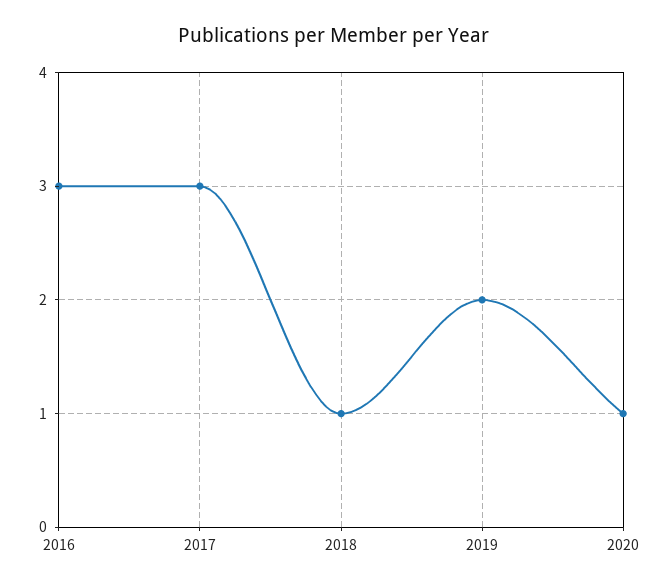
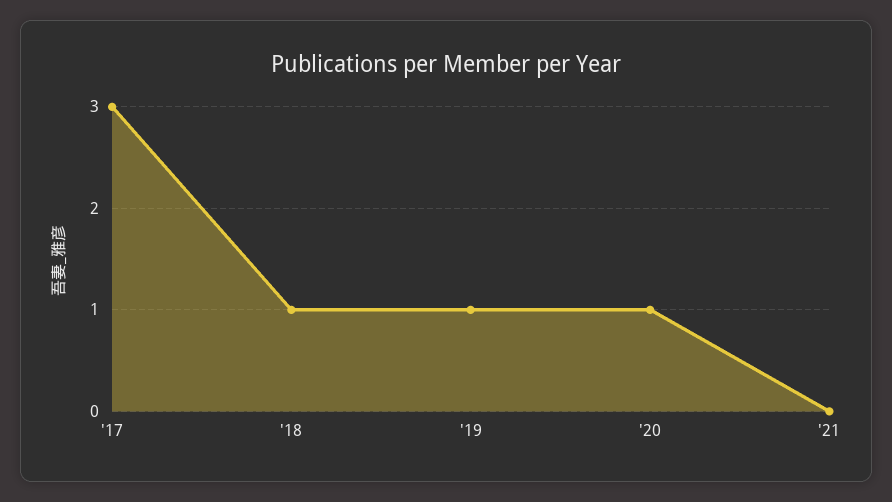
2016: 3 -> none
2019: 2 -> 1
'21: none -> 0

